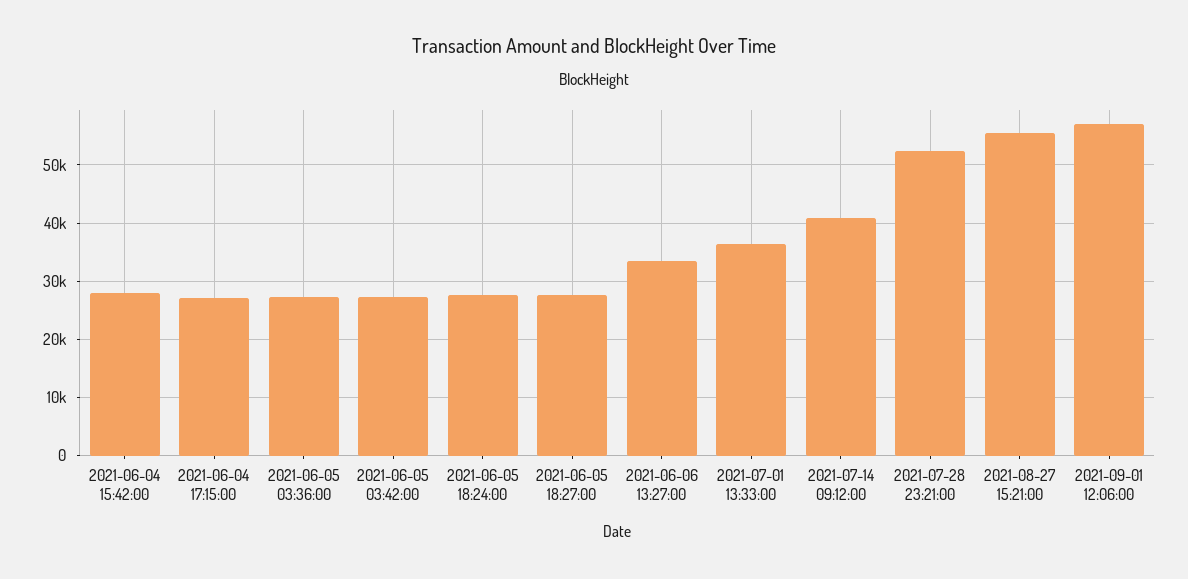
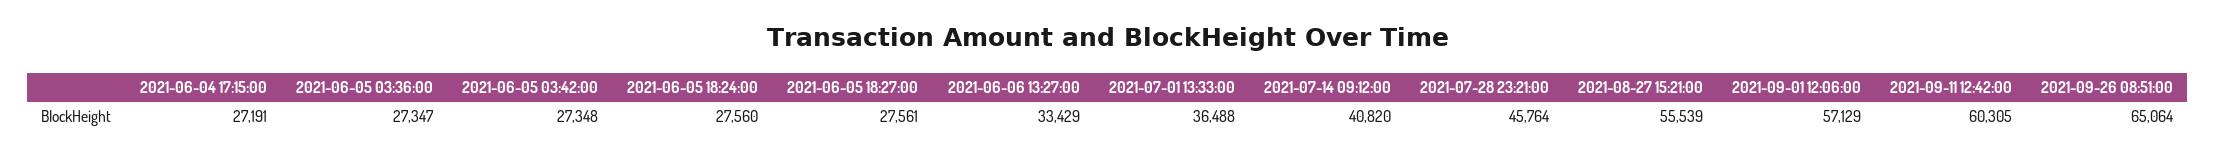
2021-06-04 15:42:00: 28000 -> none
2021-07-28 23:21:00: 52000 -> 45764
2021-09-11 12:42:00: none -> 60305
2021-09-26 08:51:00: none -> 65064

